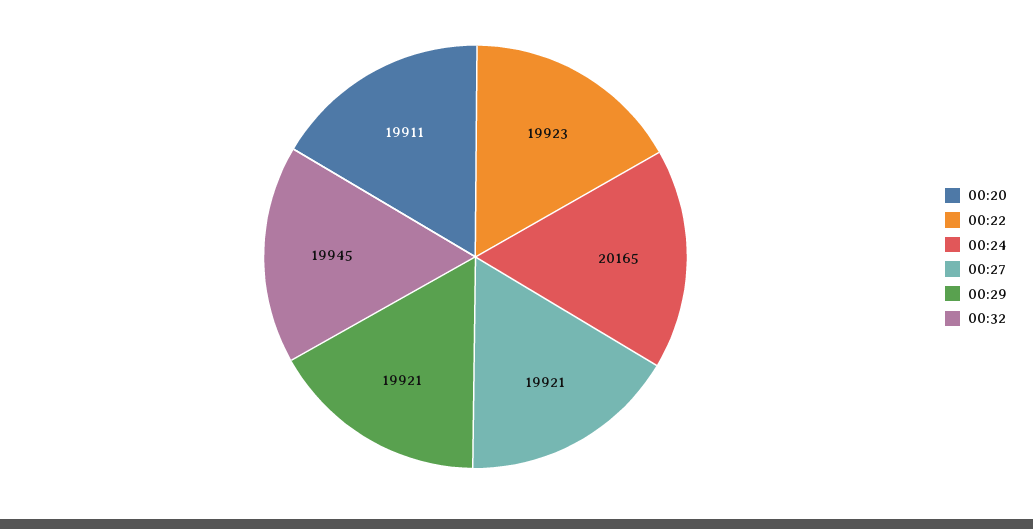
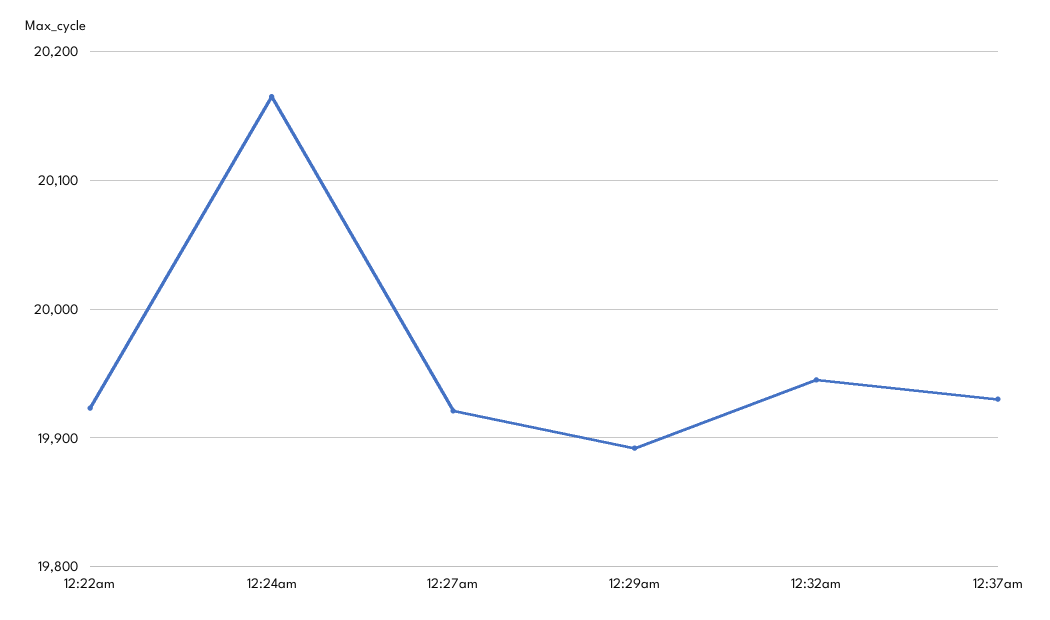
00:20: 19911 -> none
00:29: 19921 -> 19890
12:37am: none -> 19930

